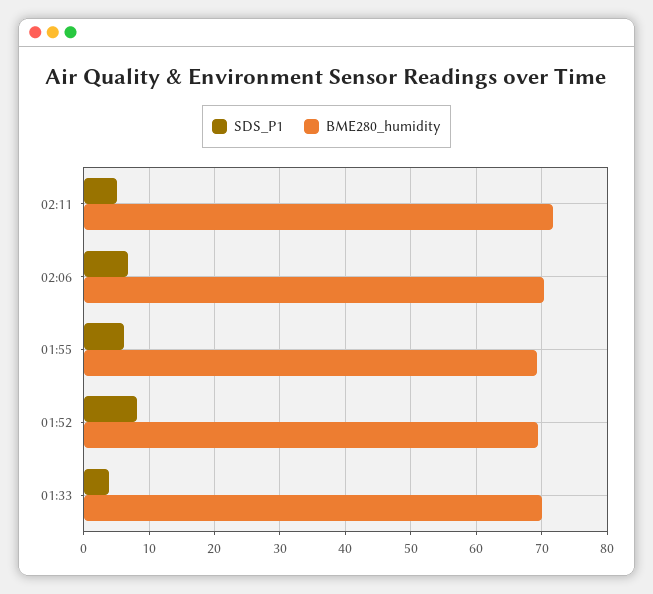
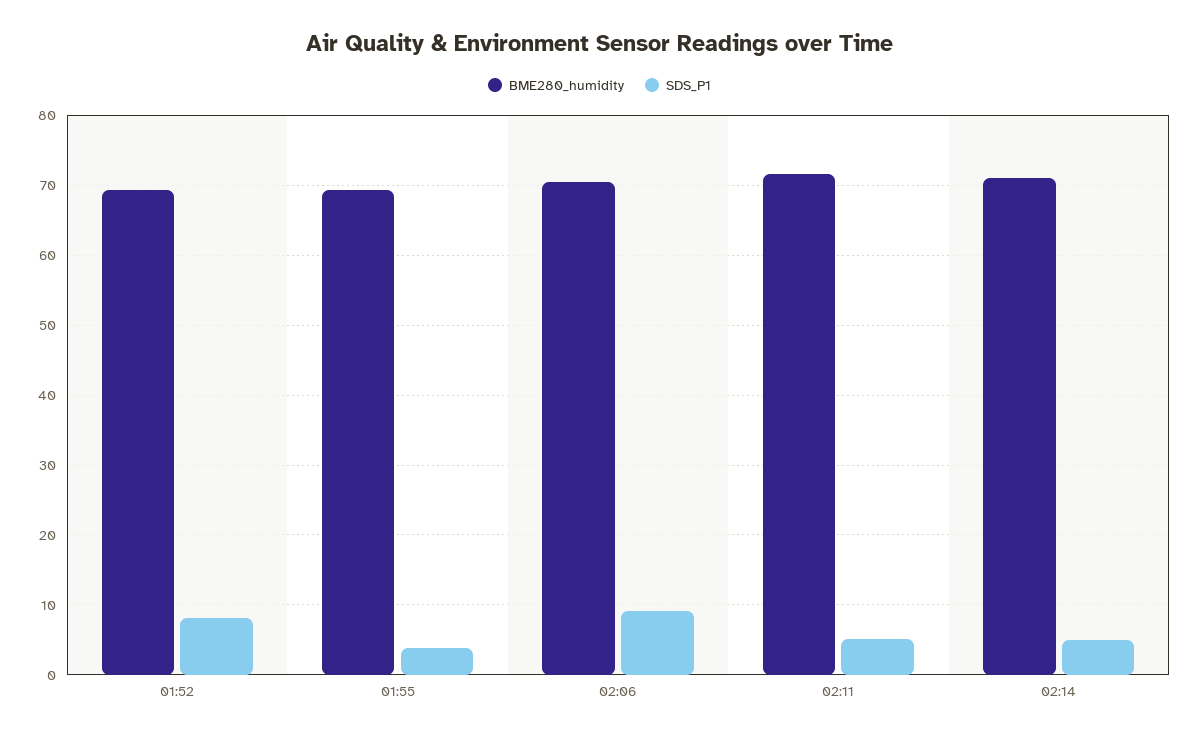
SDS_P1, 02:06: 7 -> 9
SDS_P1, 01:55: 6 -> 4
SDS_P1, 01:33: 4 -> none
BME280_humidity, 01:33: 70 -> none
BME280_humidity, 02:14: none -> 71
SDS_P1, 02:14: none -> 5

